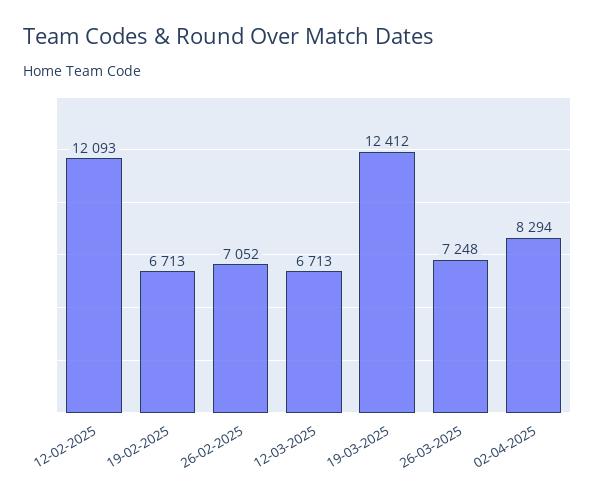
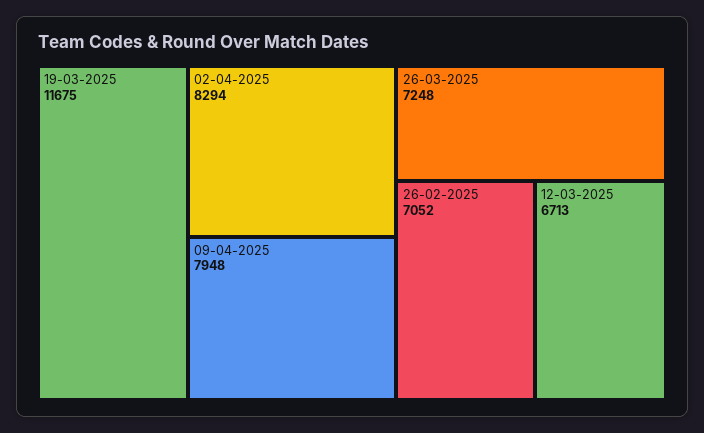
12-02-2025: 12093 -> none
19-02-2025: 6713 -> none
19-03-2025: 12412 -> 11675
09-04-2025: none -> 7948

